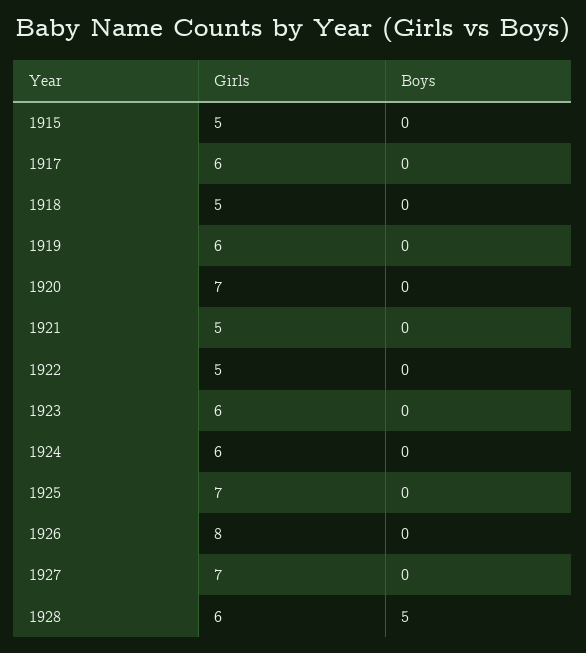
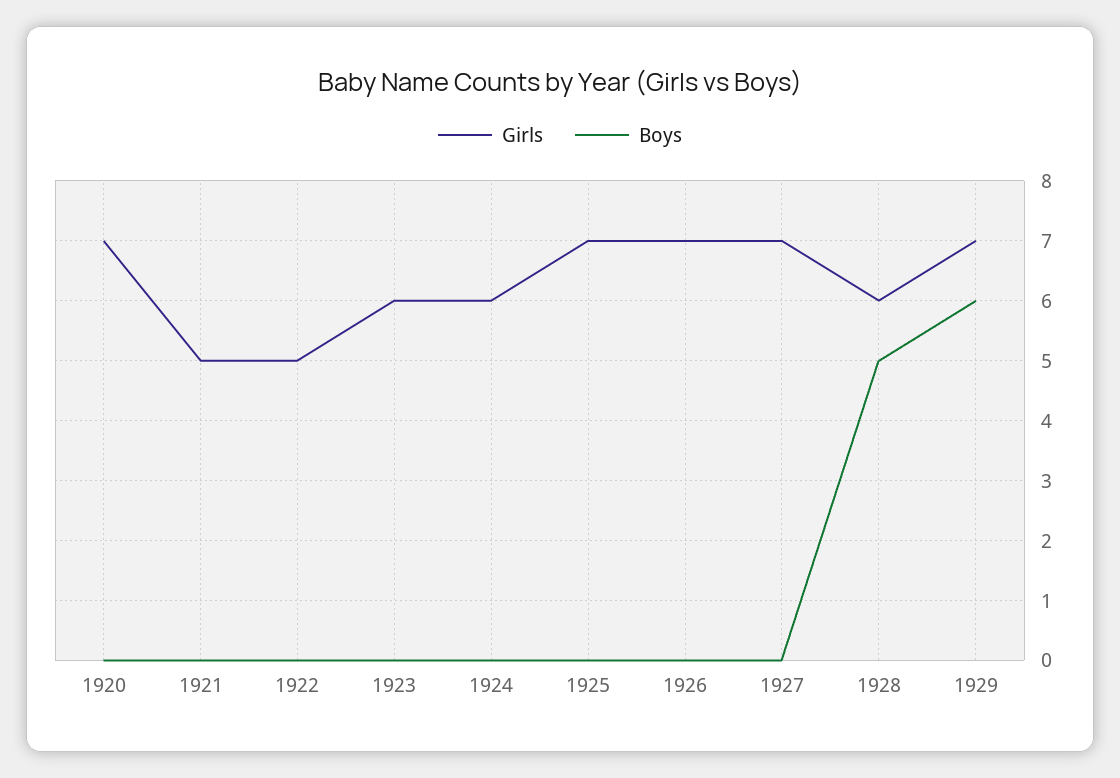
Girls, 1915: 5 -> none
Boys, 1915: 0 -> none
Girls, 1917: 6 -> none
Boys, 1917: 0 -> none
Girls, 1918: 5 -> none
Boys, 1918: 0 -> none
Girls, 1919: 6 -> none
Boys, 1919: 0 -> none
Girls, 1926: 8 -> 7
Girls, 1929: none -> 7
Boys, 1929: none -> 6

